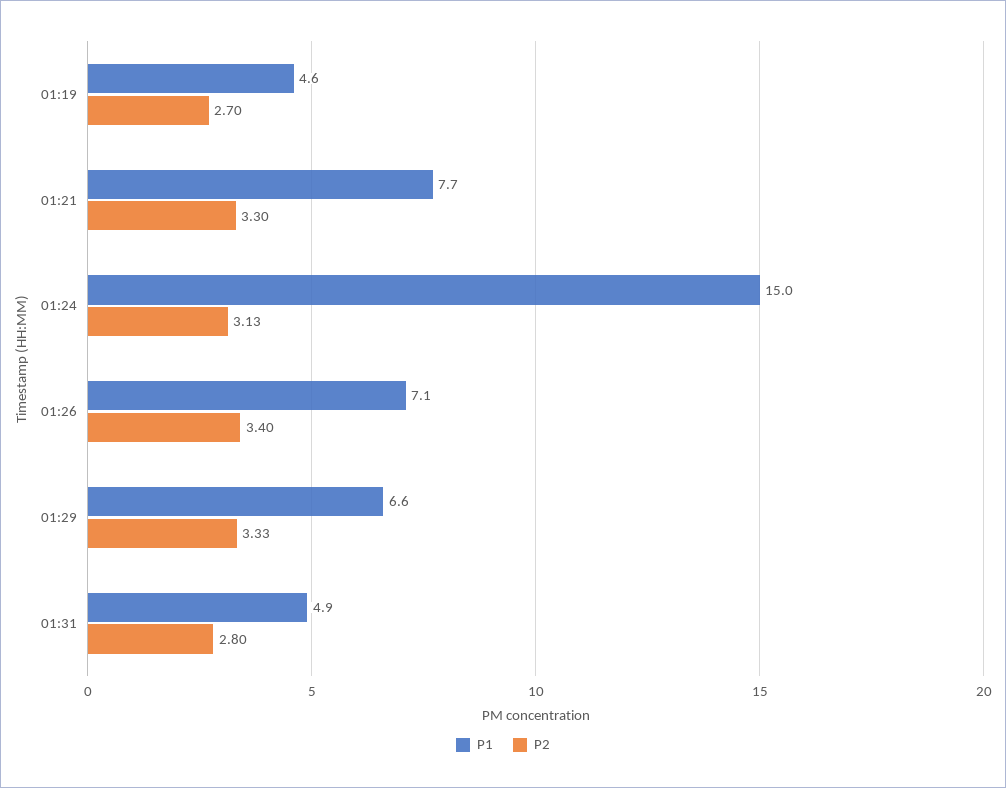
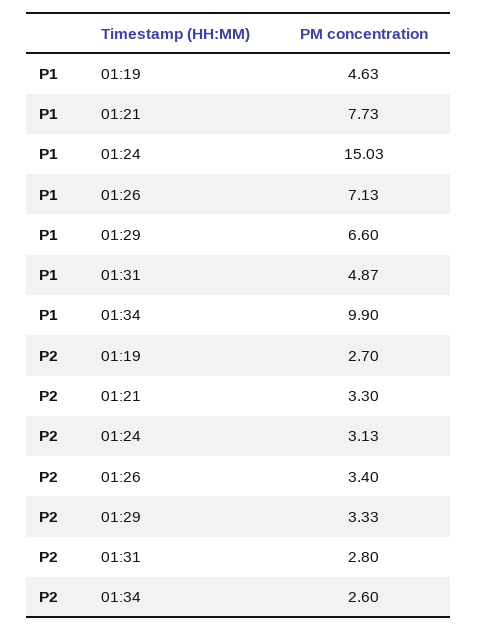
P1, 01:34: none -> 9.9
P2, 01:34: none -> 2.6

